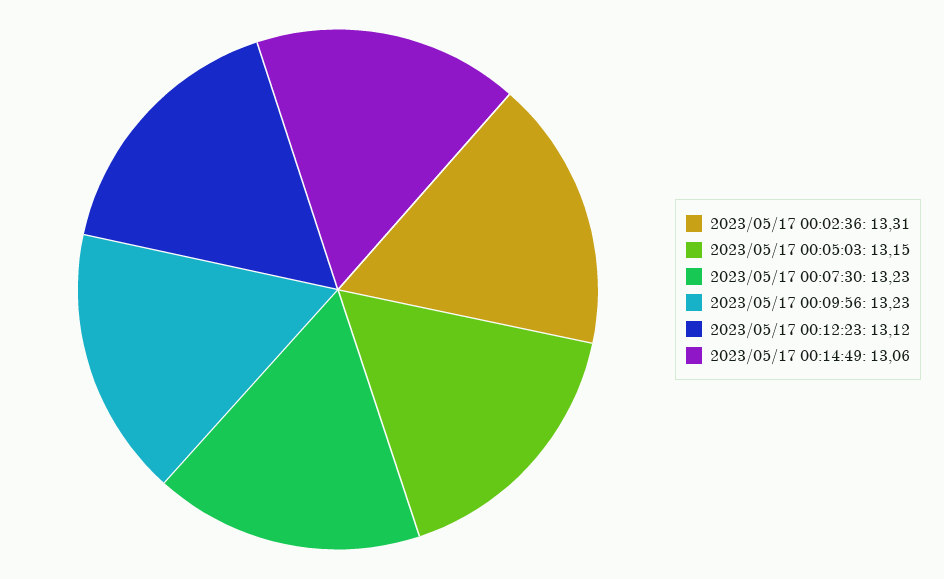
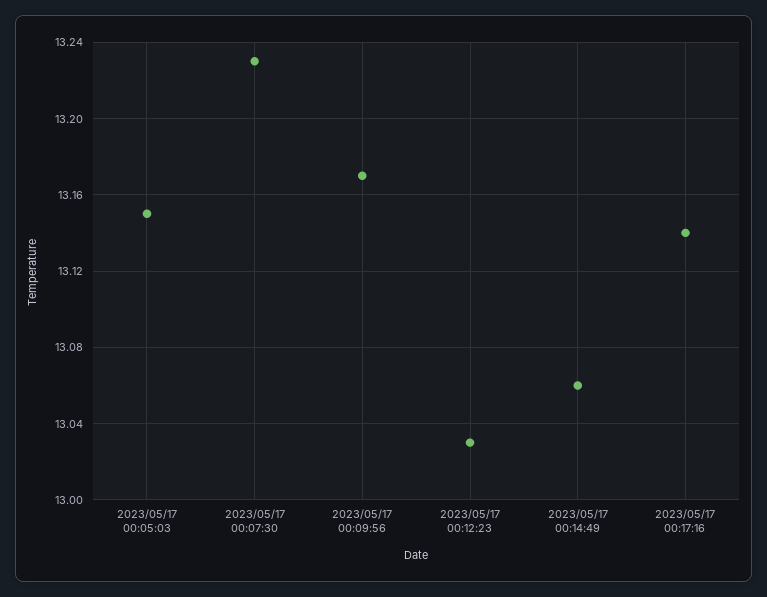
2023/05/17 00:02:36: 13.31 -> none
2023/05/17 00:09:56: 13.23 -> 13.17
2023/05/17 00:12:23: 13.12 -> 13.03
2023/05/17 00:17:16: none -> 13.14

